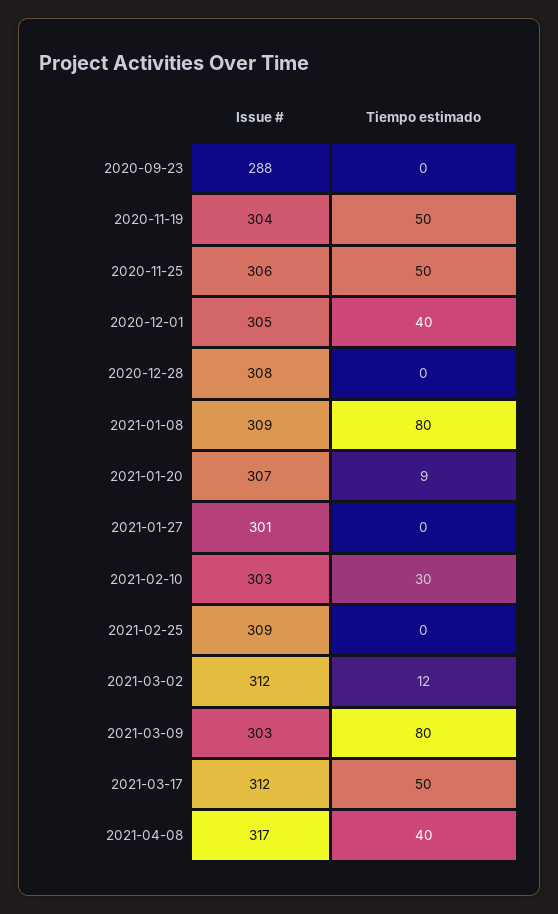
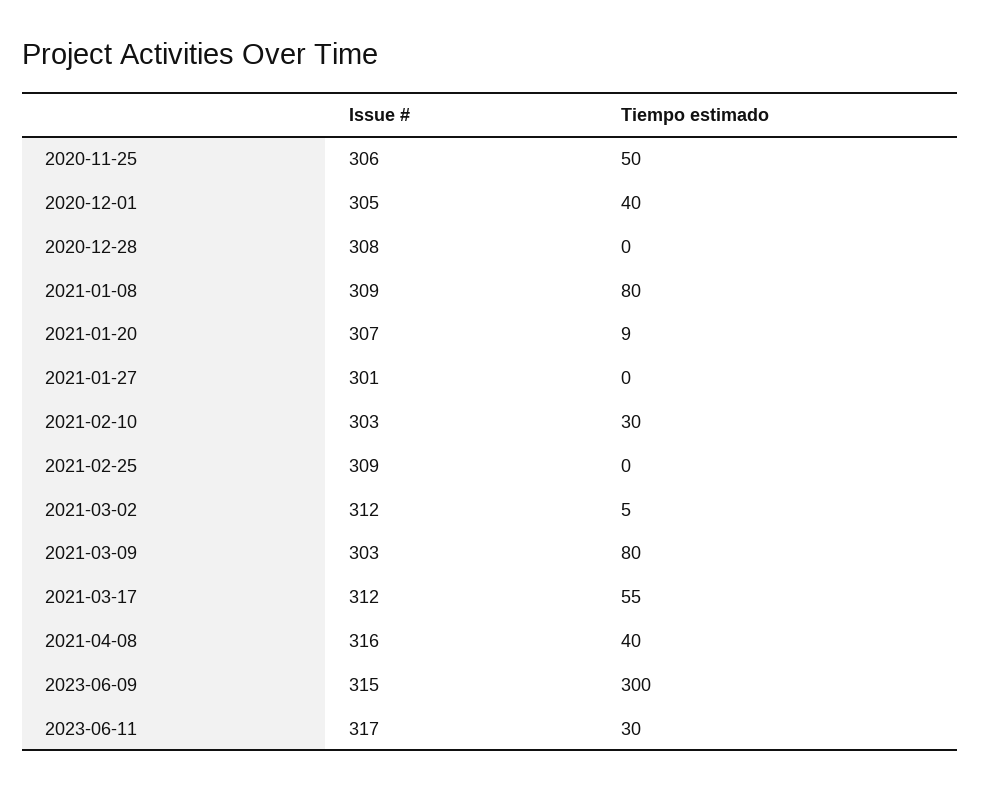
Issue #, 2020-09-23: 288 -> none
Tiempo estimado, 2020-09-23: 0 -> none
Issue #, 2020-11-19: 304 -> none
Tiempo estimado, 2020-11-19: 50 -> none
Tiempo estimado, 2021-03-02: 12 -> 5
Tiempo estimado, 2021-03-17: 50 -> 55
Issue #, 2021-04-08: 317 -> 316
Issue #, 2023-06-09: none -> 315
Tiempo estimado, 2023-06-09: none -> 300
Issue #, 2023-06-11: none -> 317
Tiempo estimado, 2023-06-11: none -> 30

